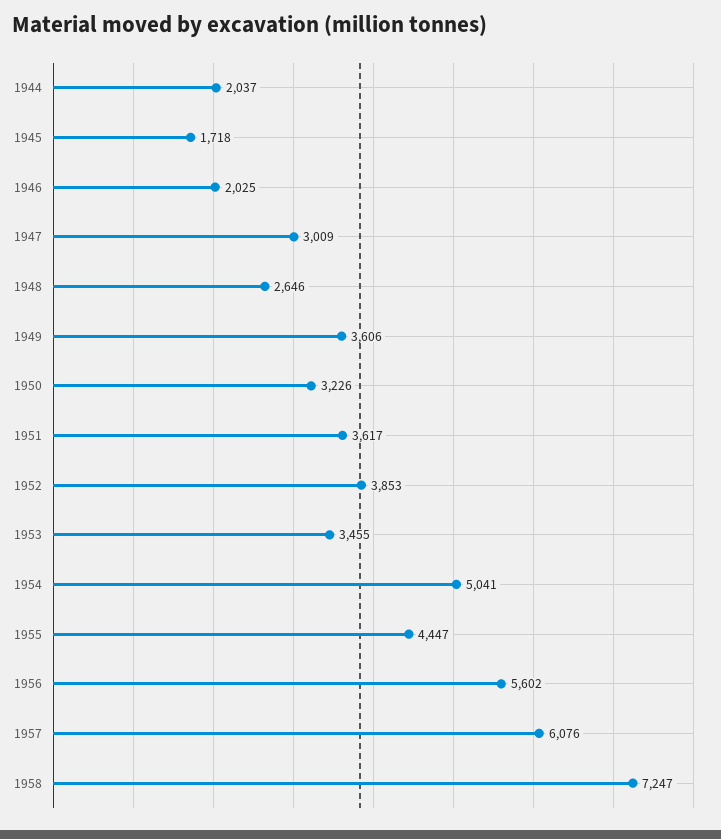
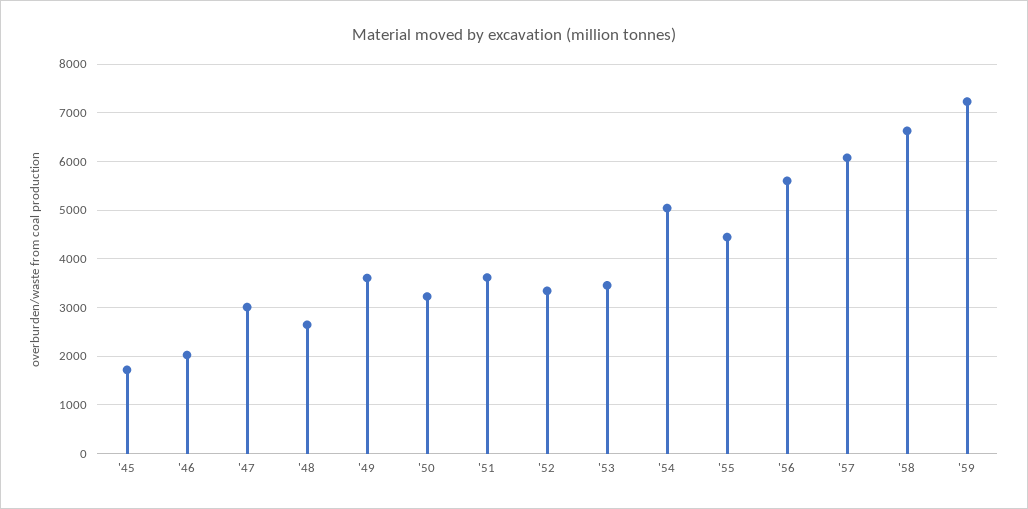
1944: 2037 -> none
1952: 3853 -> 3400
1958: 7247 -> 6600
'59: none -> 7200

